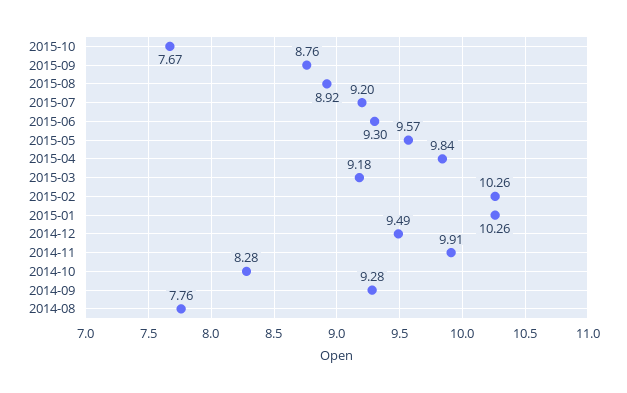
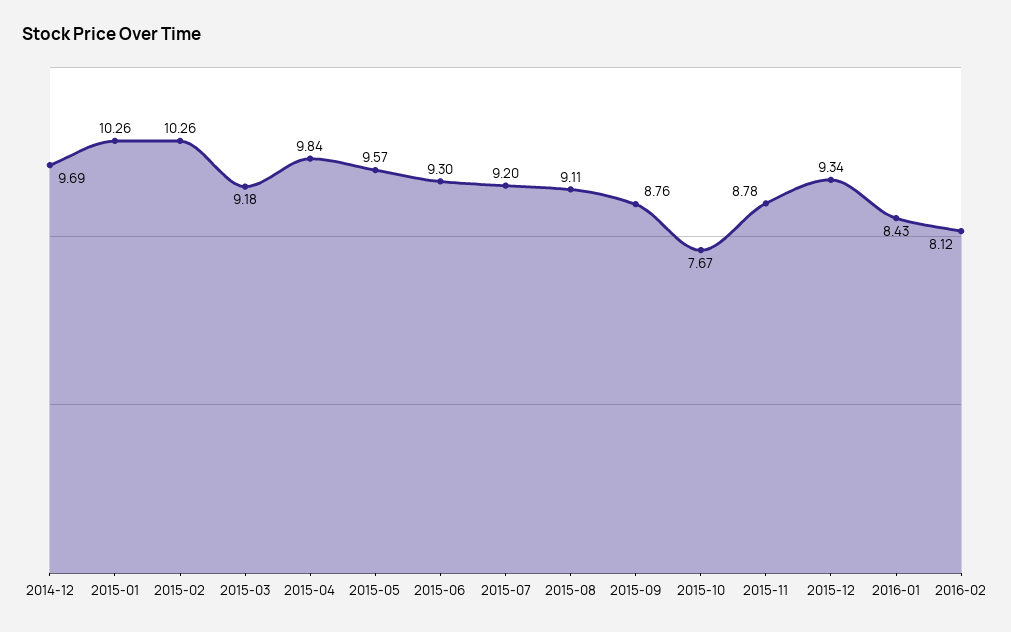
2015-08: 8.92 -> 9.11
2014-12: 9.49 -> 9.69
2014-11: 9.91 -> none
2014-10: 8.28 -> none
2014-09: 9.28 -> none
2014-08: 7.76 -> none
2015-11: none -> 8.78
2015-12: none -> 9.34
2016-01: none -> 8.43
2016-02: none -> 8.12

